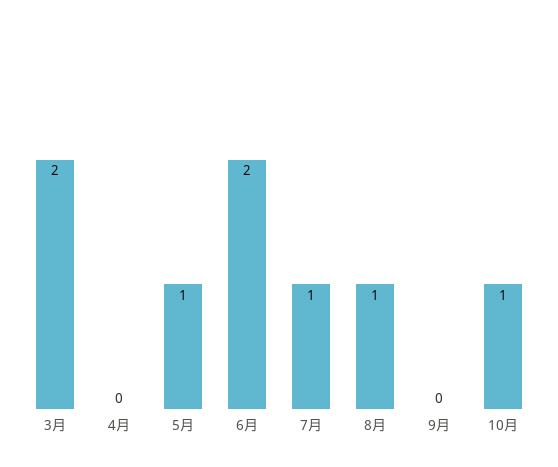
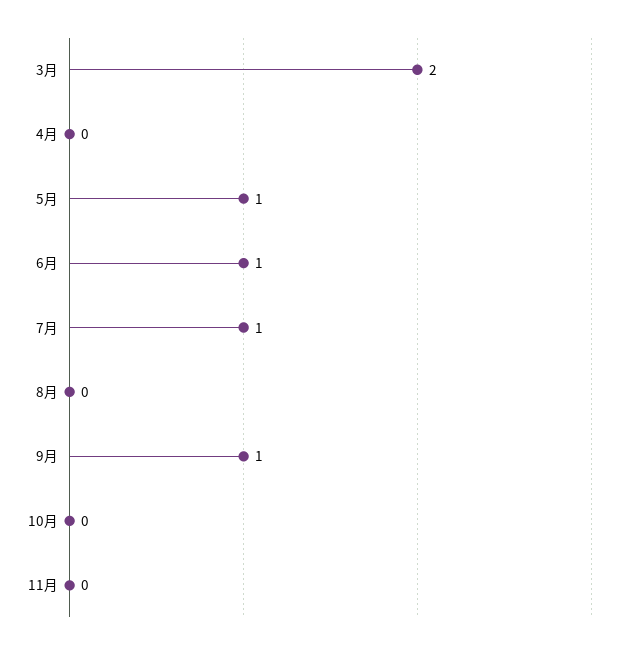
6月: 2 -> 1
8月: 1 -> 0
9月: 0 -> 1
10月: 1 -> 0
11月: none -> 0

